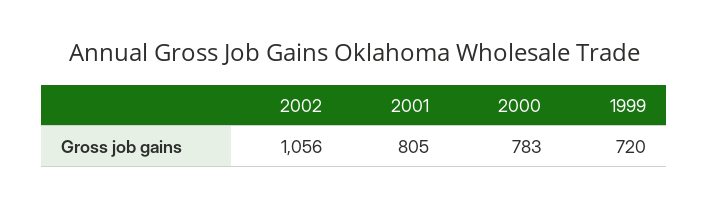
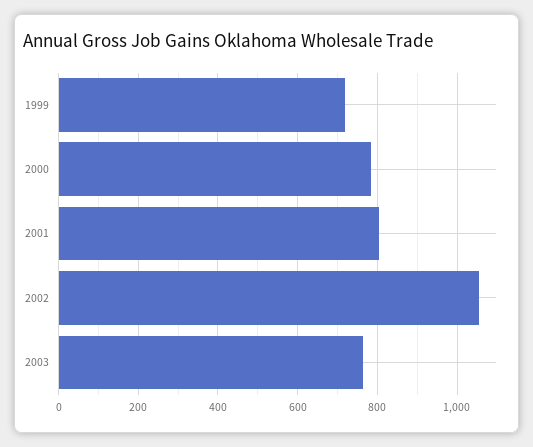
2003: none -> 760

